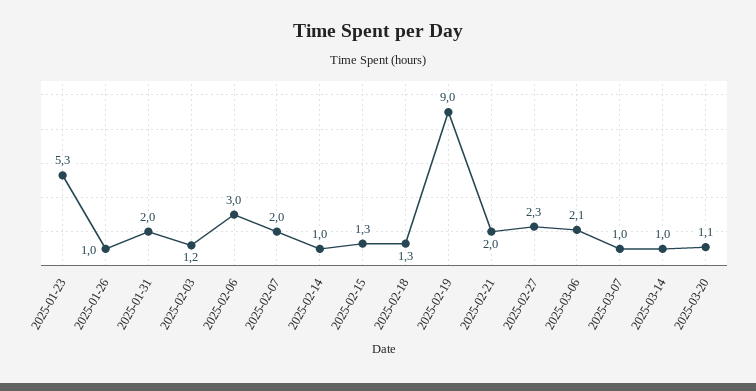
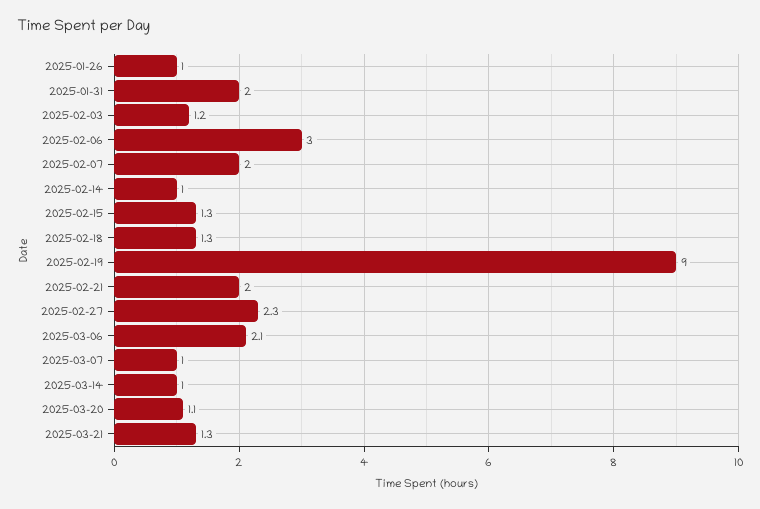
2025-01-23: 5.3 -> none
2025-03-21: none -> 1.3

